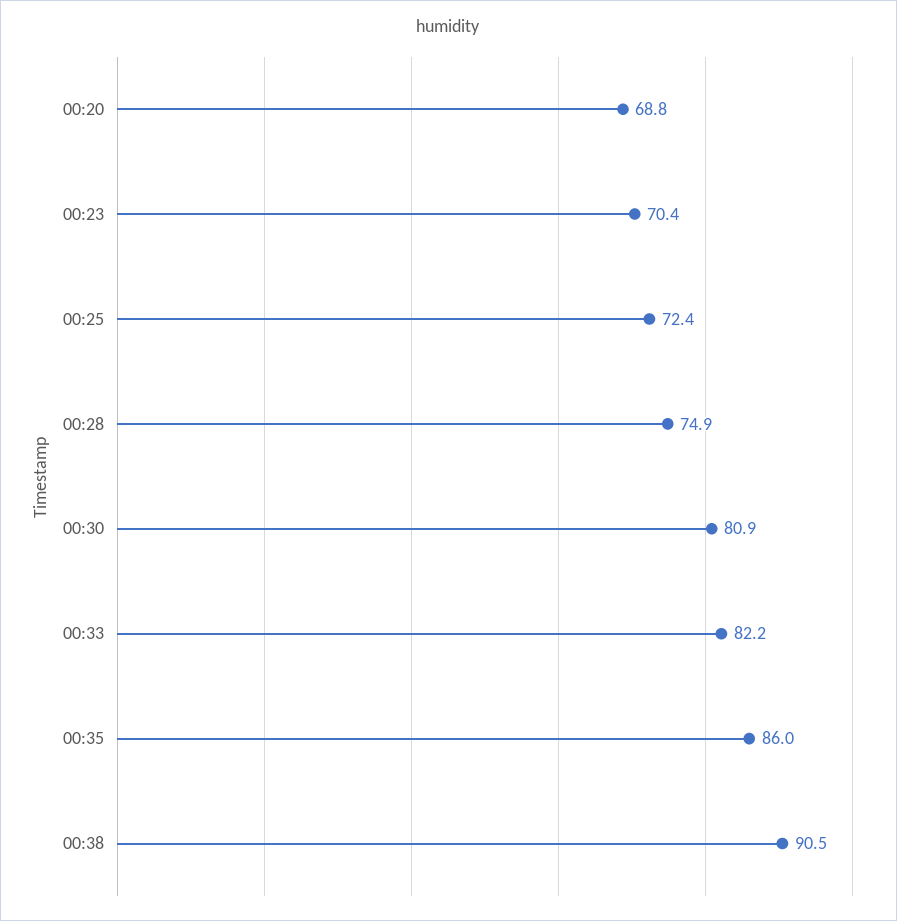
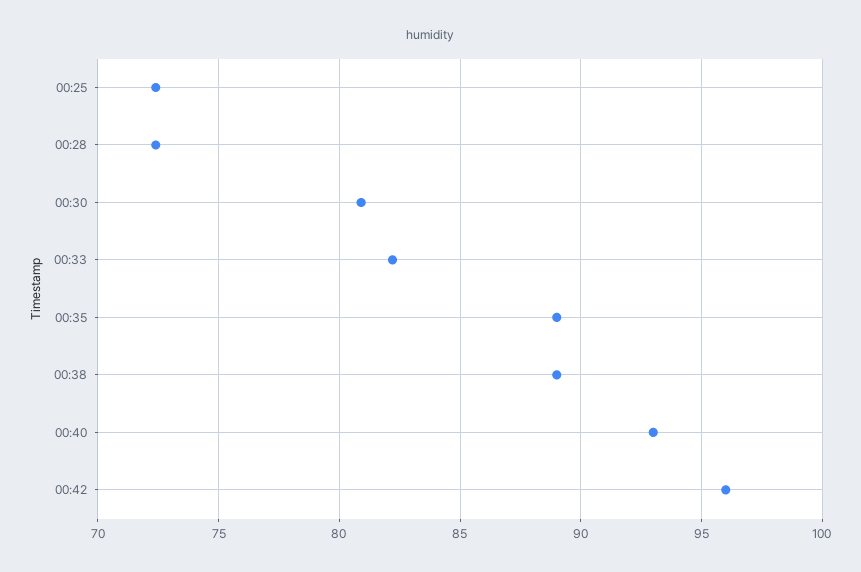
00:20: 68.8 -> none
00:23: 70.4 -> none
00:28: 74.9 -> 72.5
00:35: 86 -> 89
00:38: 90.5 -> 89
00:40: none -> 93
00:42: none -> 96

